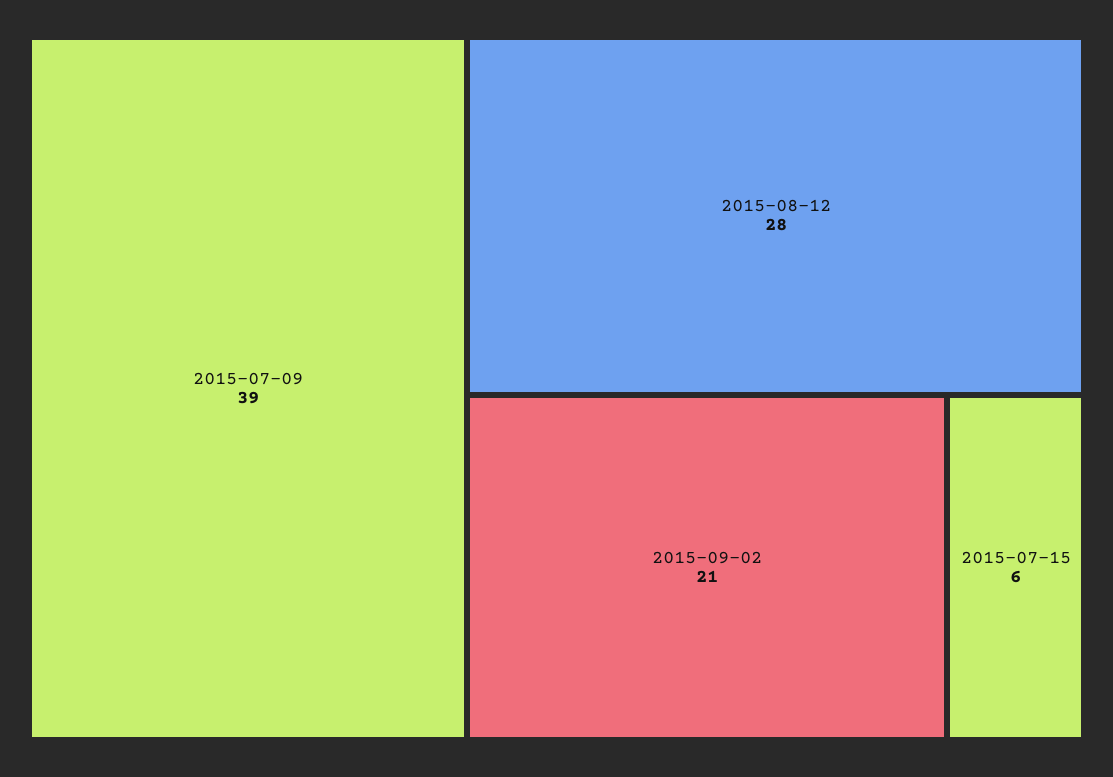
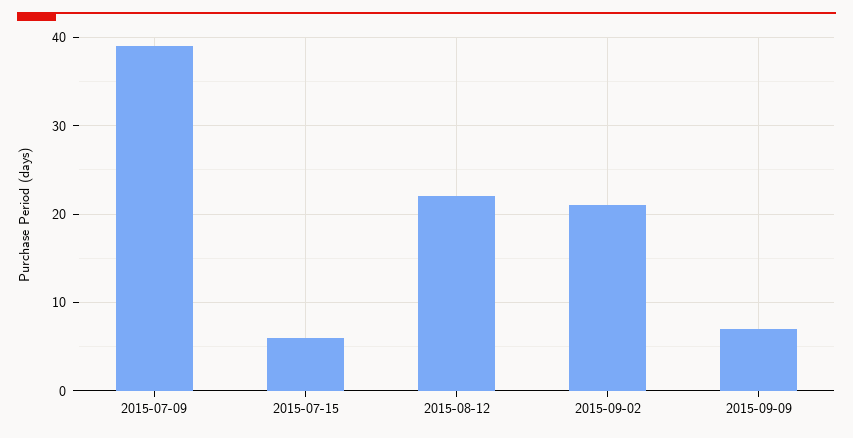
2015-08-12: 28 -> 22
2015-09-09: none -> 7

